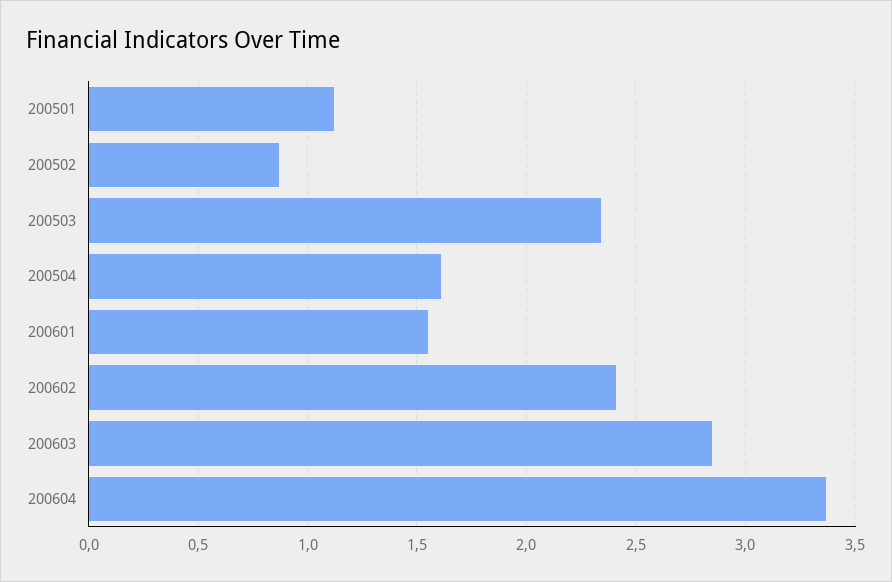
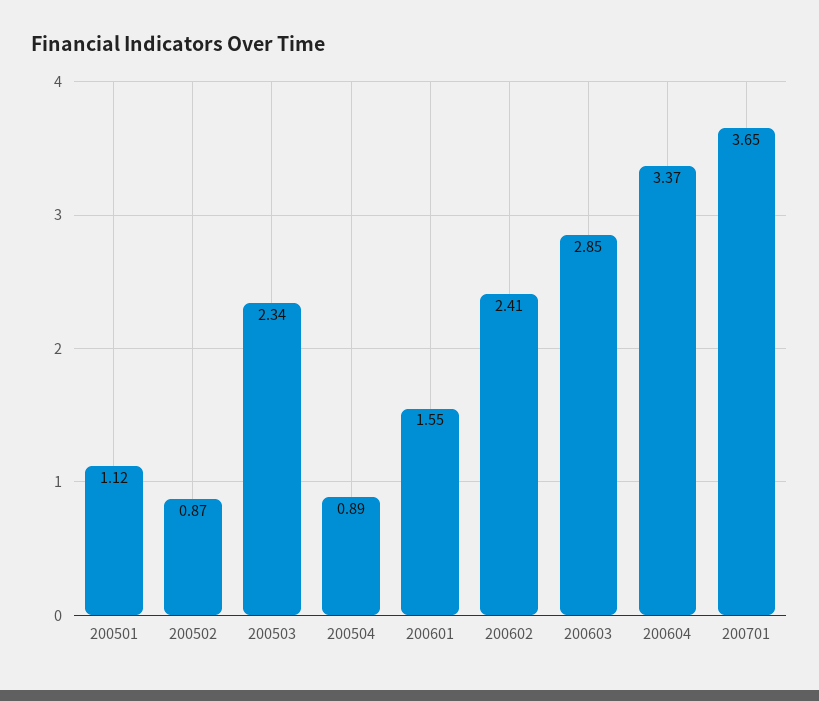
200504: 1.6 -> 0.89
200701: none -> 3.65

